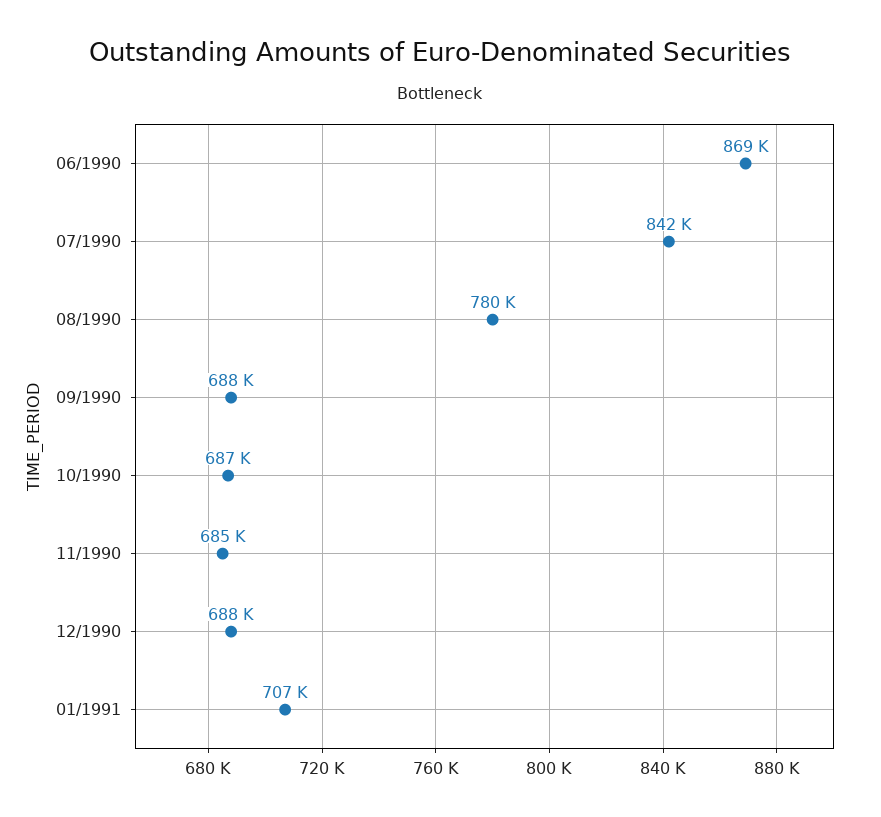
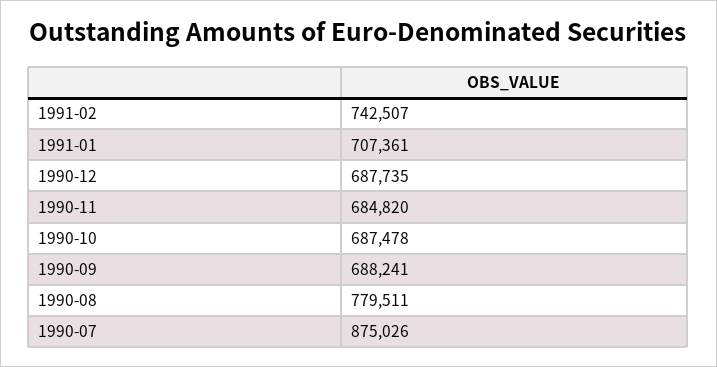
06/1990: 869000 -> none
07/1990: 842000 -> 875026
1991-02: none -> 742507

